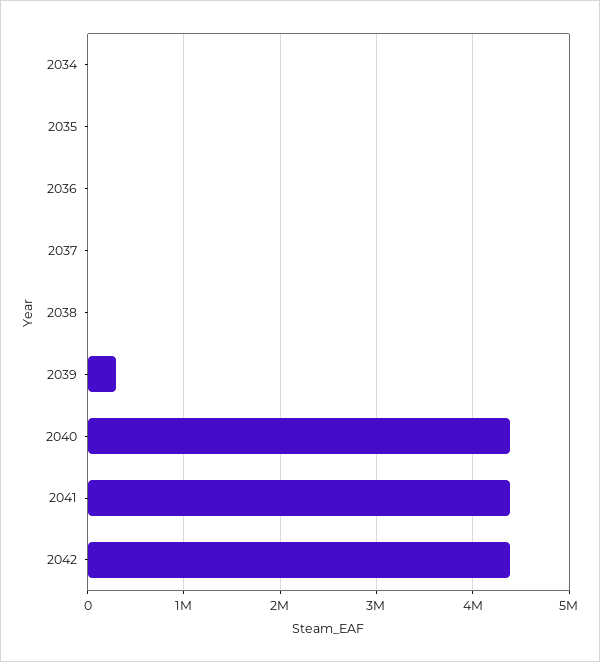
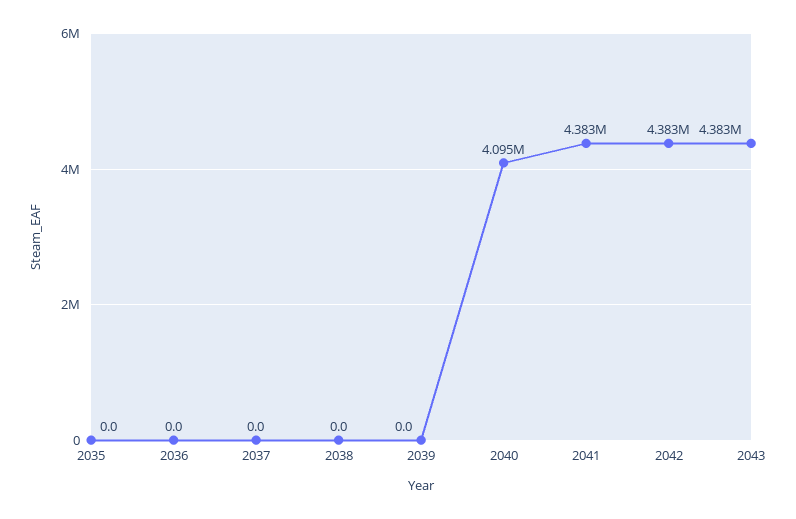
2034: 0 -> none
2039: 300000 -> 0
2040: 4400000 -> 4095000
2043: none -> 4383000

